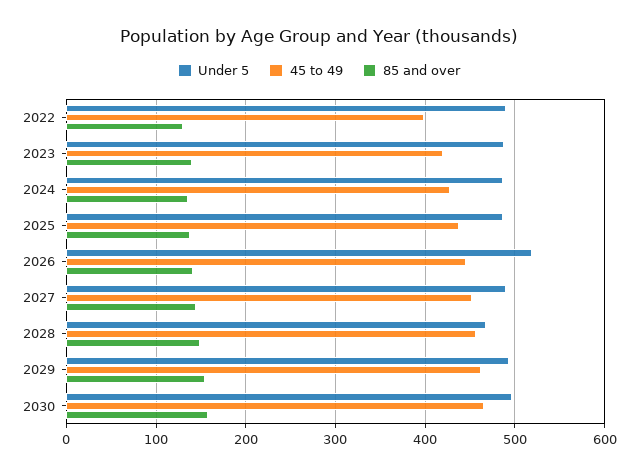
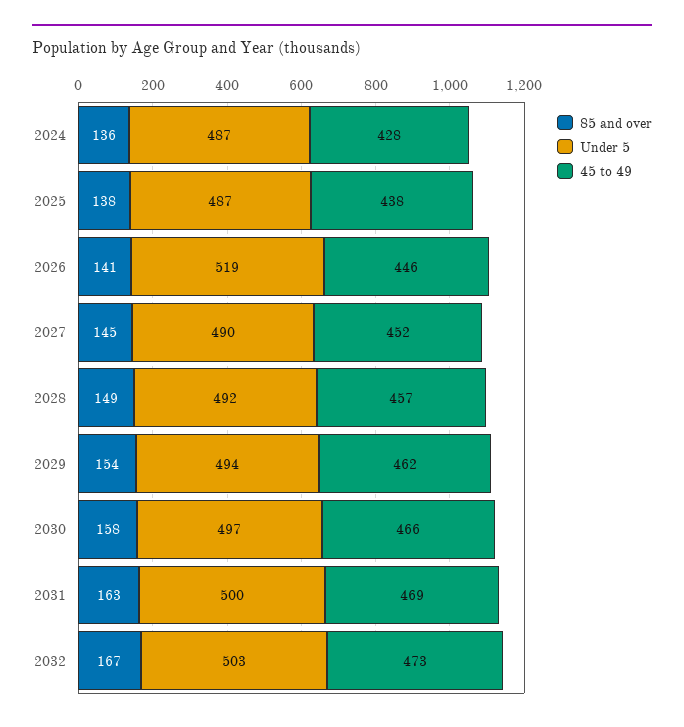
Under 5, 2022: 490 -> none
45 to 49, 2022: 400 -> none
85 and over, 2022: 130 -> none
Under 5, 2023: 490 -> none
45 to 49, 2023: 420 -> none
85 and over, 2023: 140 -> none
Under 5, 2028: 470 -> 492
85 and over, 2031: none -> 163
Under 5, 2031: none -> 500
45 to 49, 2031: none -> 469
85 and over, 2032: none -> 167
Under 5, 2032: none -> 503
45 to 49, 2032: none -> 473

